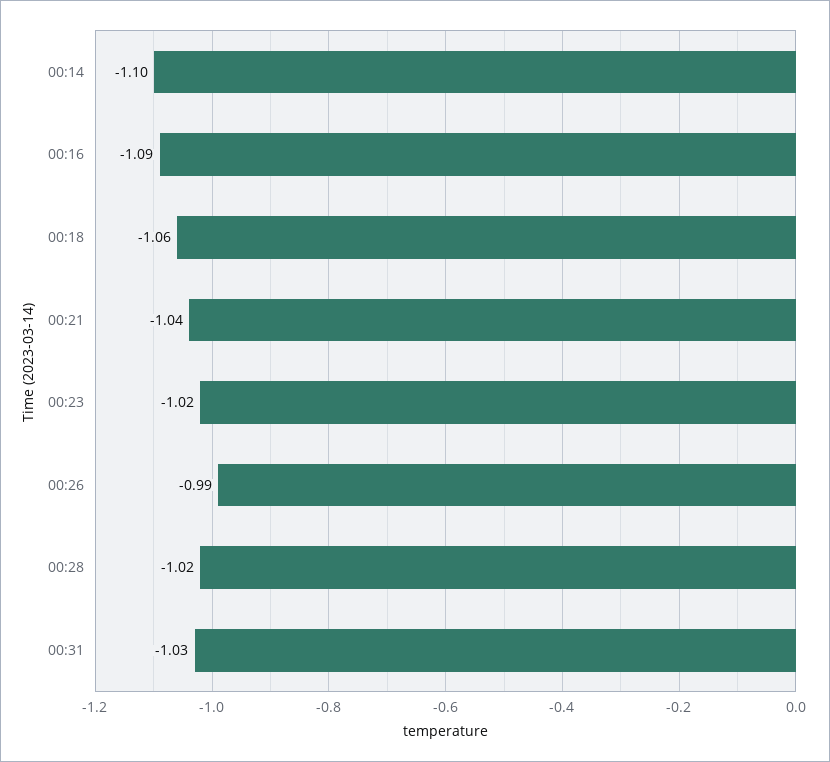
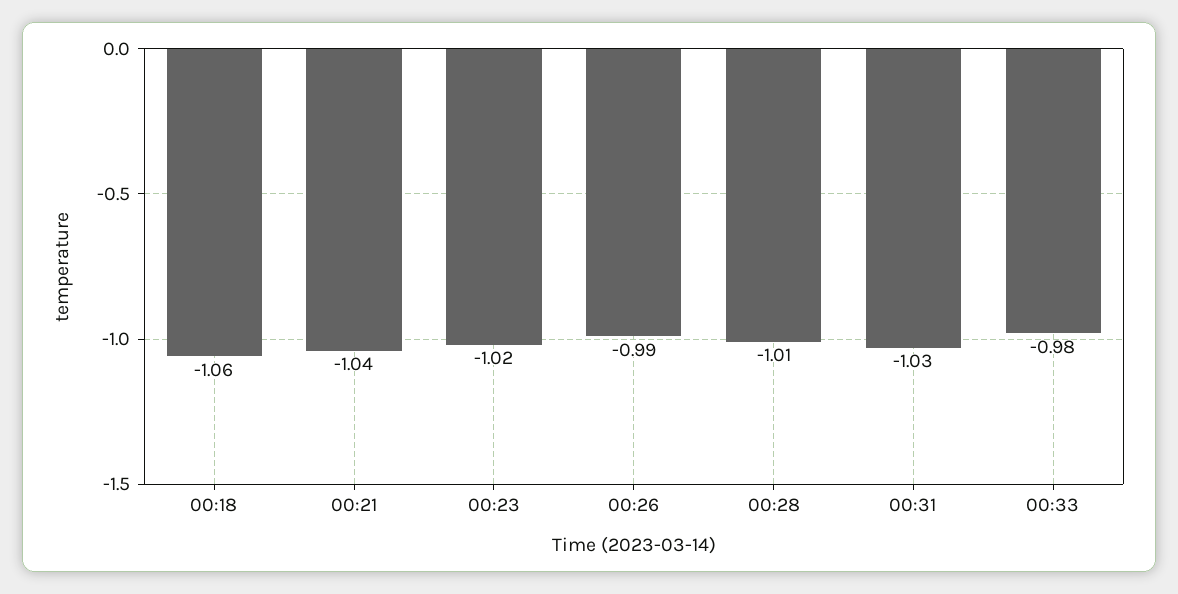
00:14: -1.1 -> none
00:16: -1.09 -> none
00:28: -1.02 -> -1.01
00:33: none -> -0.98

